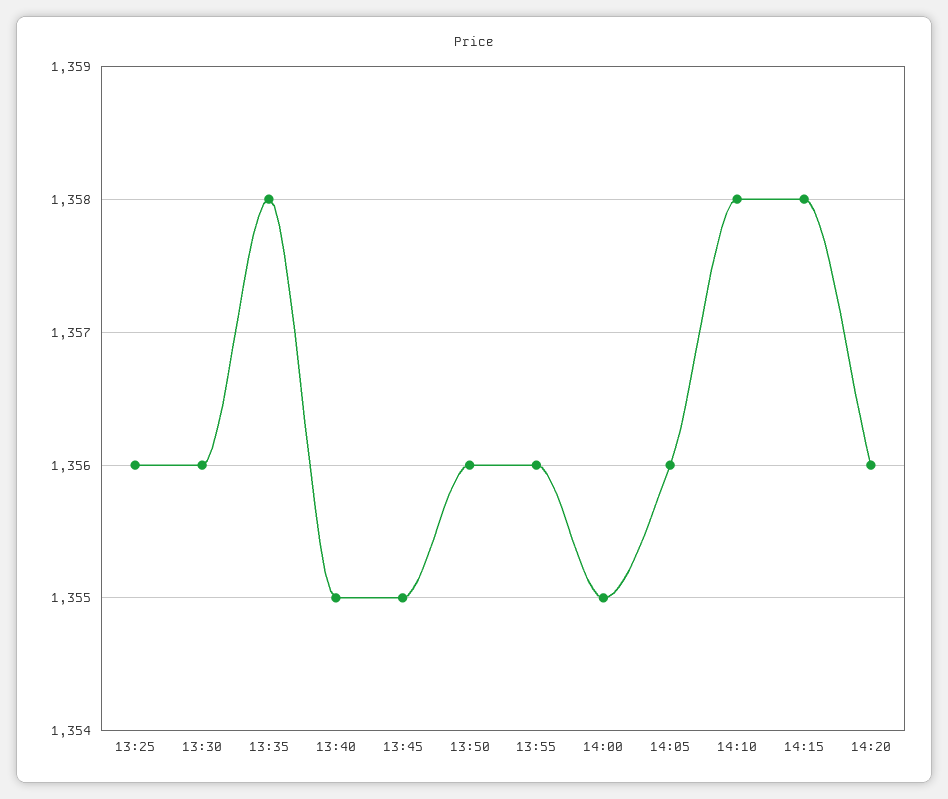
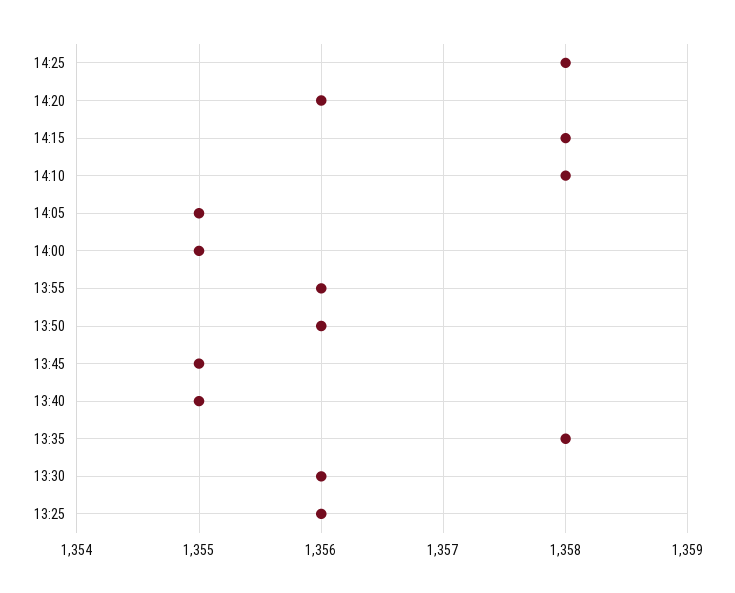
14:05: 1356 -> 1355
14:25: none -> 1358

